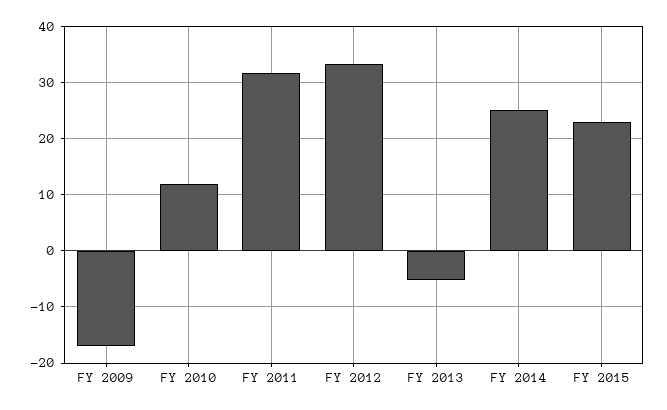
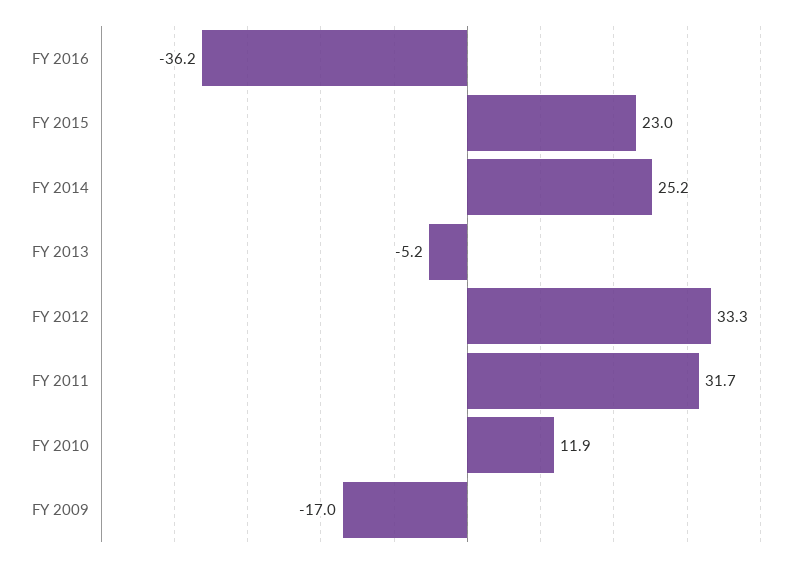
FY 2016: none -> -36.2

